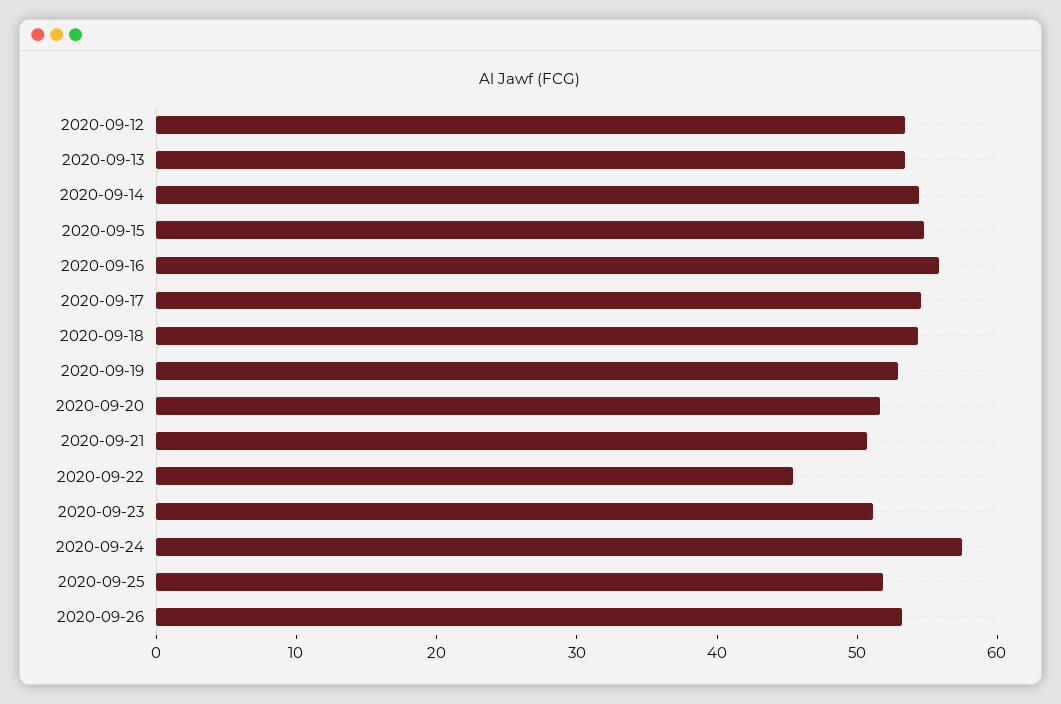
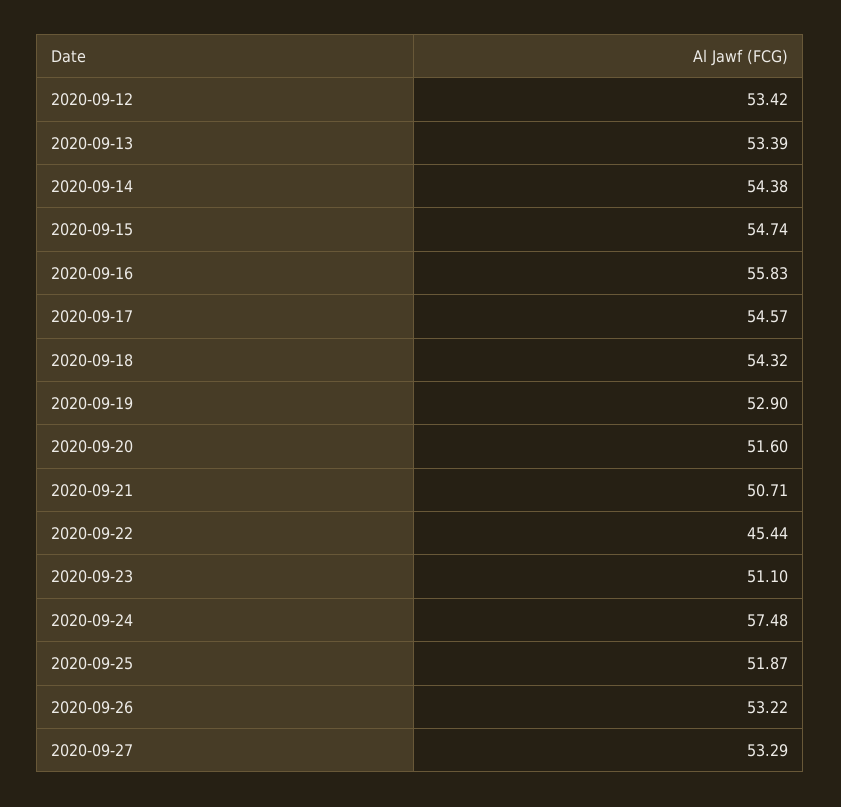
2020-09-27: none -> 53.29

